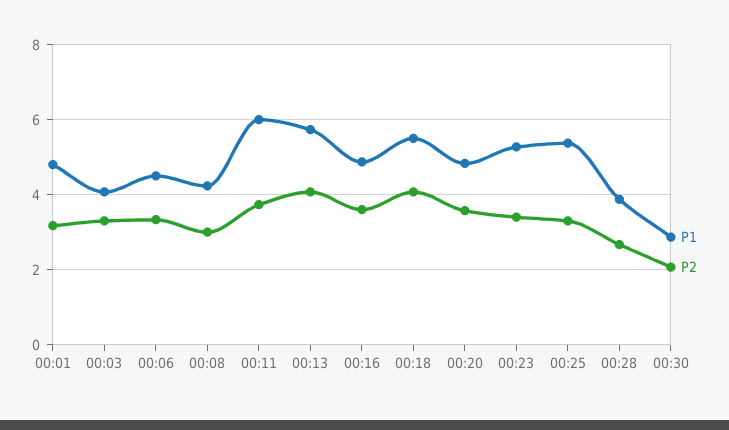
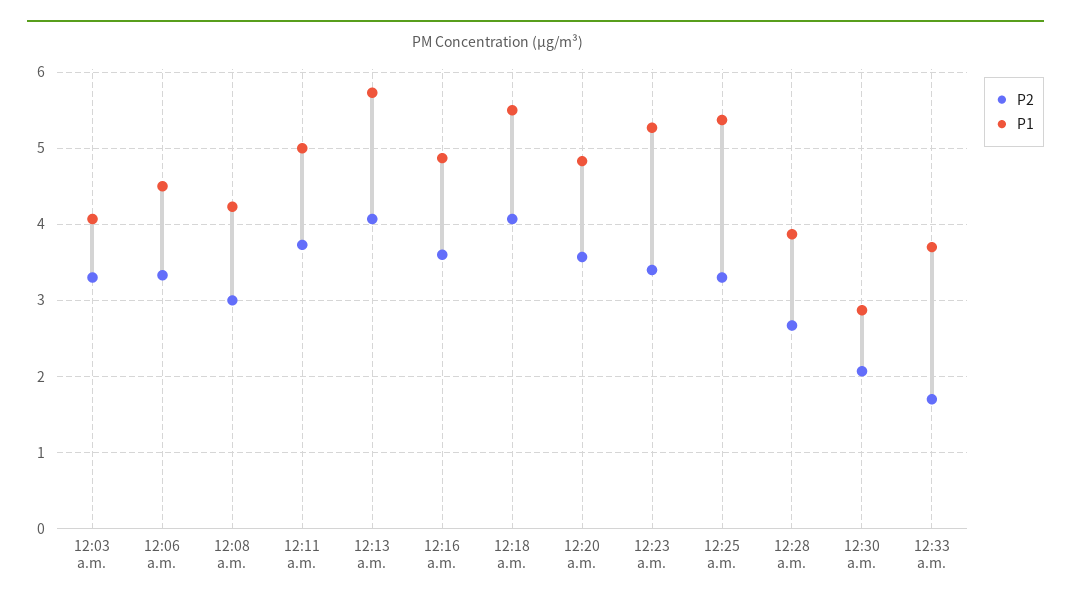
P1, 00:01: 4.8 -> none
P2, 00:01: 3.2 -> none
P1, 00:11: 6 -> 5
P2, 12:33 a.m.: none -> 1.7
P1, 12:33 a.m.: none -> 3.7

